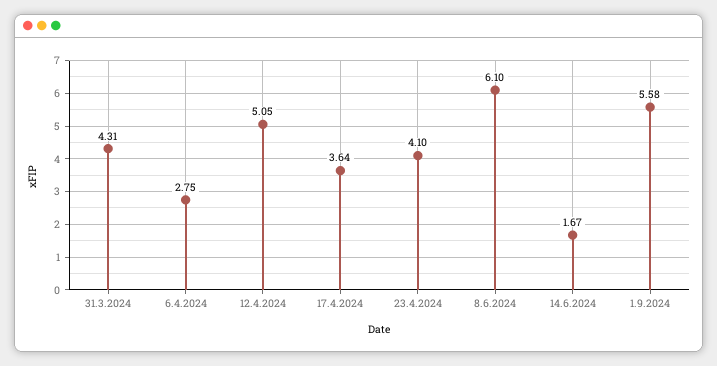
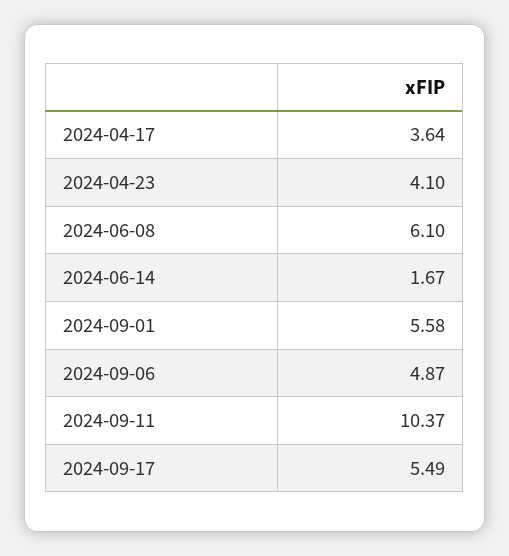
31.3.2024: 4.31 -> none
6.4.2024: 2.75 -> none
12.4.2024: 5.05 -> none
2024-09-06: none -> 4.87
2024-09-11: none -> 10.37
2024-09-17: none -> 5.49

